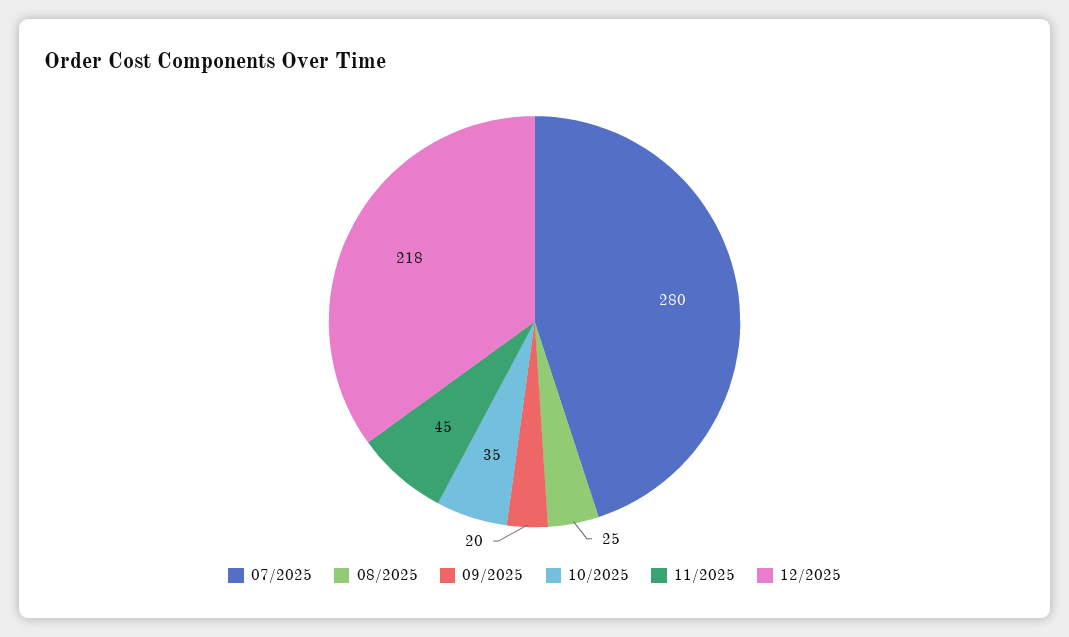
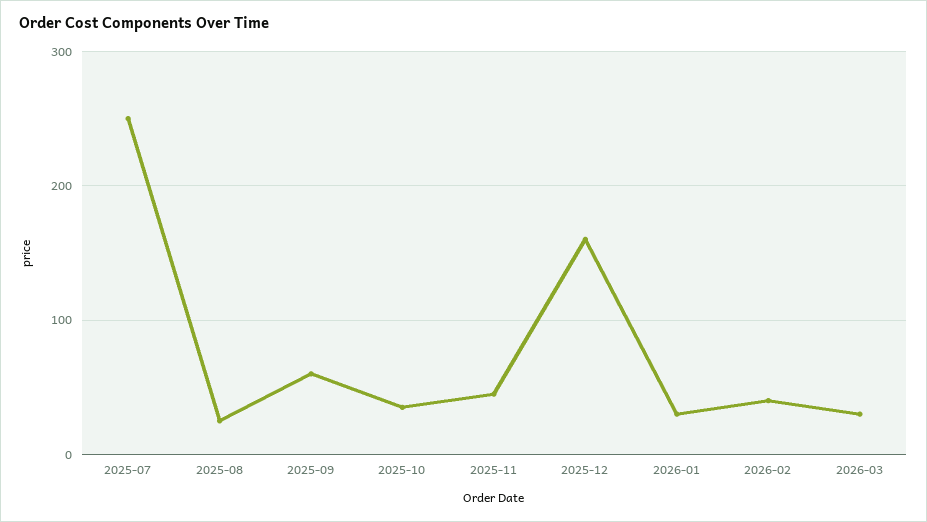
07/2025: 280 -> 250
09/2025: 20 -> 60
12/2025: 218 -> 160
2026-01: none -> 30
2026-02: none -> 40
2026-03: none -> 30

